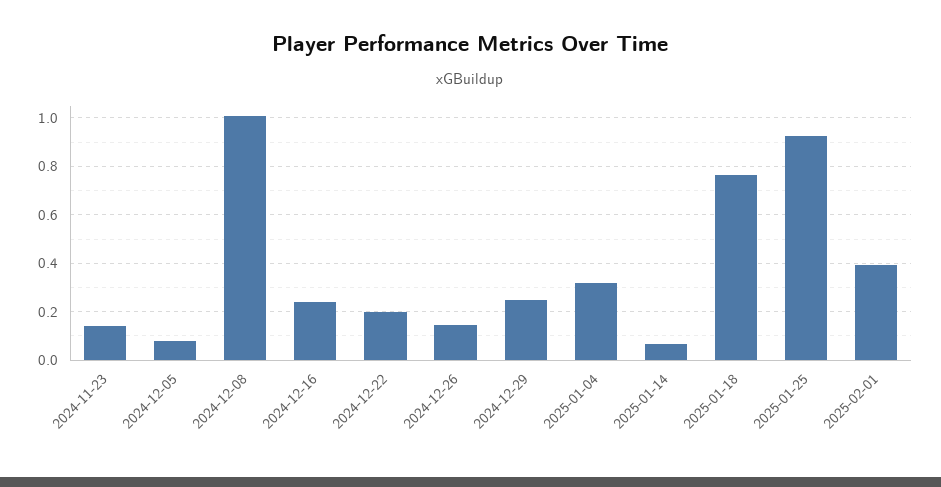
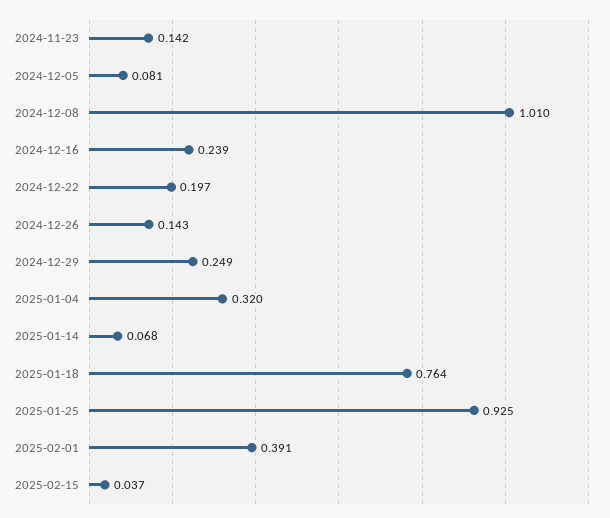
2025-02-15: none -> 0.037

